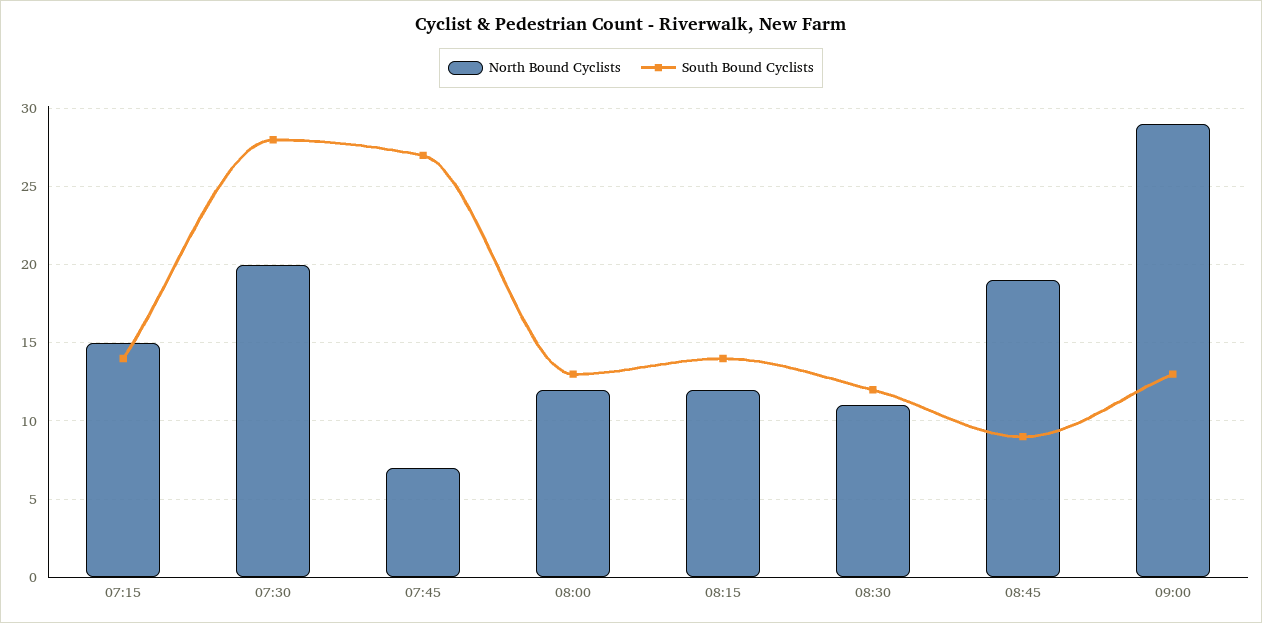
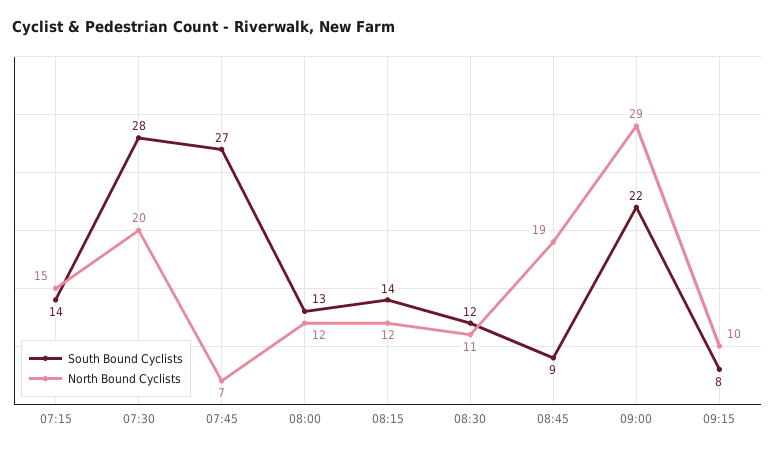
South Bound Cyclists, 09:00: 13 -> 22
South Bound Cyclists, 09:15: none -> 8
North Bound Cyclists, 09:15: none -> 10

